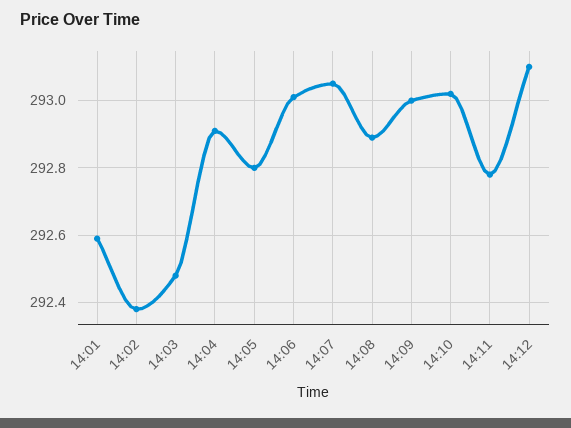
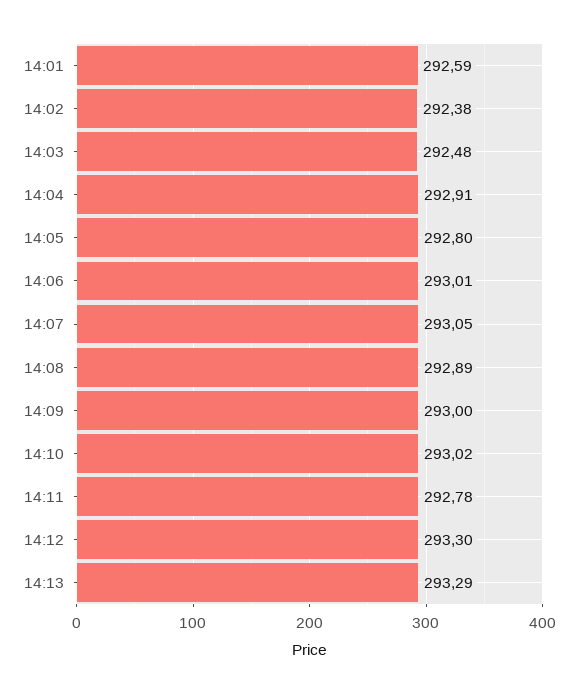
14:12: 293.1 -> 293.3
14:13: none -> 293.29

